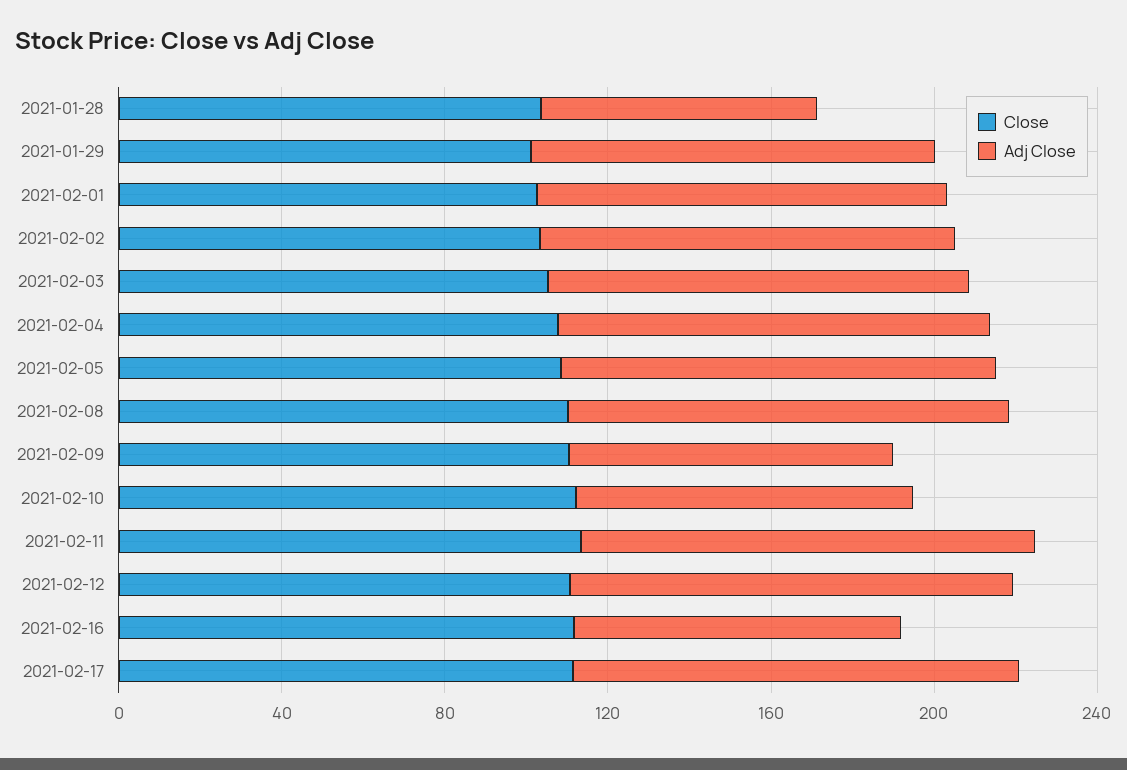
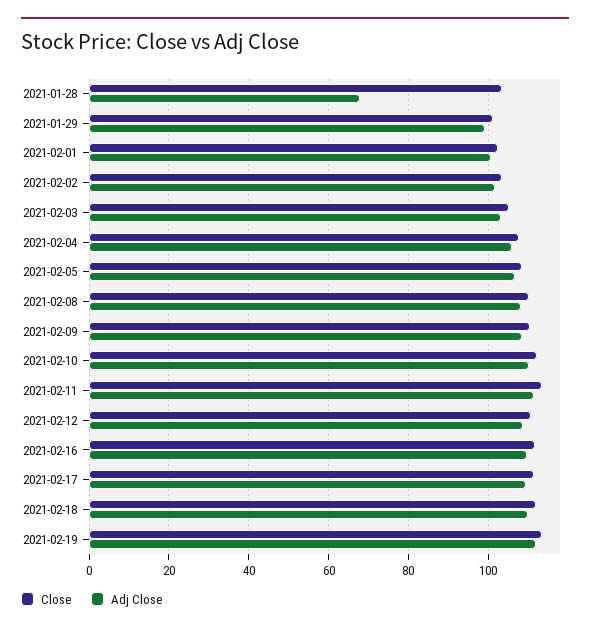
Adj Close, 2021-02-09: 80 -> 108
Adj Close, 2021-02-10: 80 -> 110
Adj Close, 2021-02-16: 80 -> 110
Close, 2021-02-18: none -> 112
Adj Close, 2021-02-18: none -> 110
Close, 2021-02-19: none -> 114
Adj Close, 2021-02-19: none -> 112

